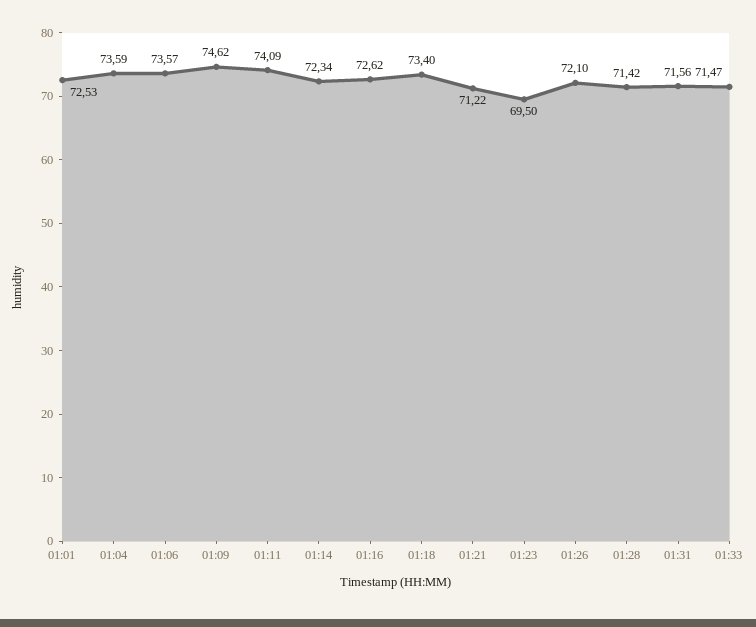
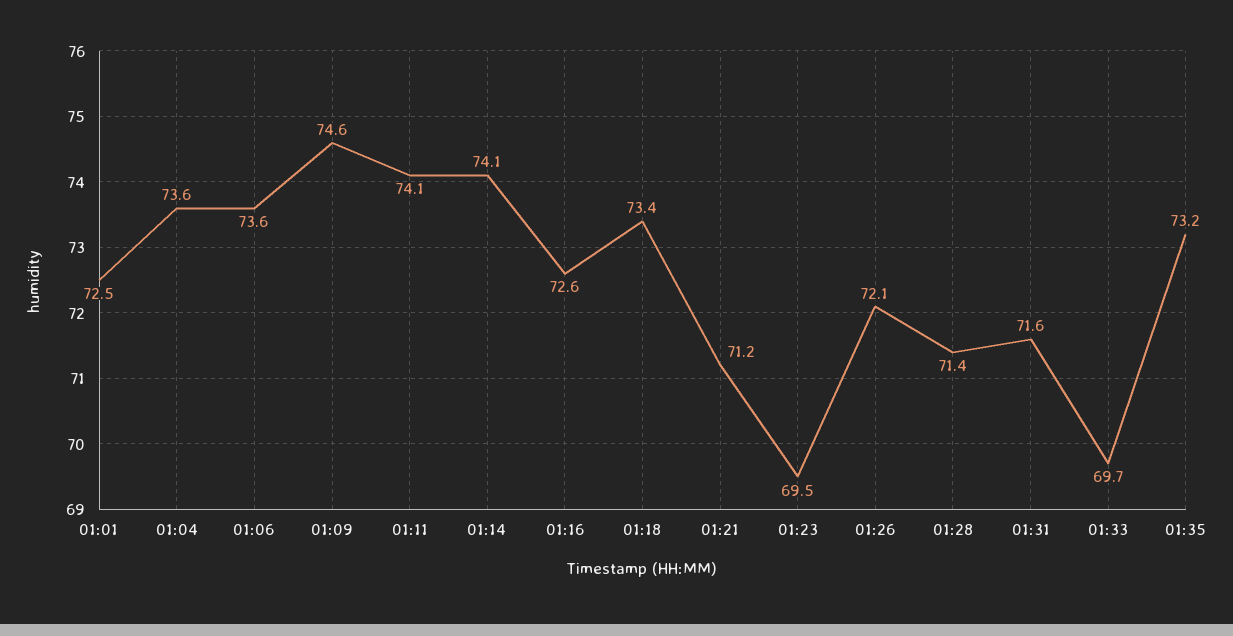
01:14: 72.34 -> 74.1
01:33: 71.47 -> 69.7
01:35: none -> 73.2

